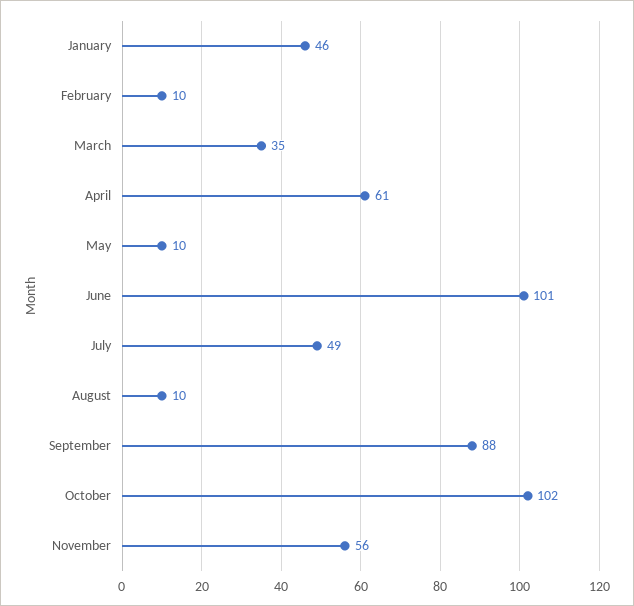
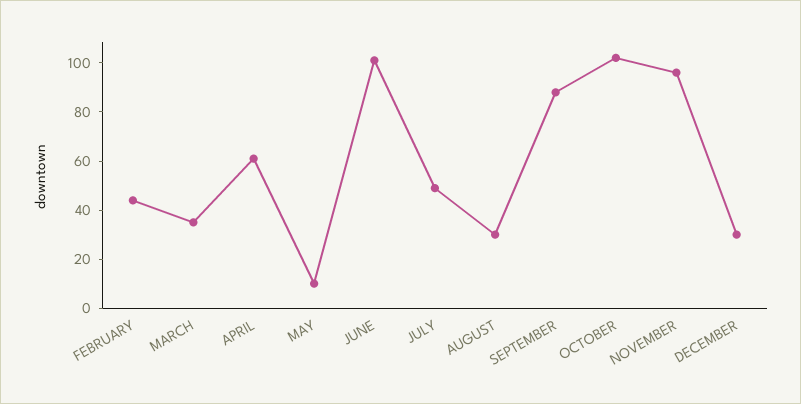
January: 46 -> none
February: 10 -> 45
August: 10 -> 30
November: 56 -> 95
DECEMBER: none -> 30

